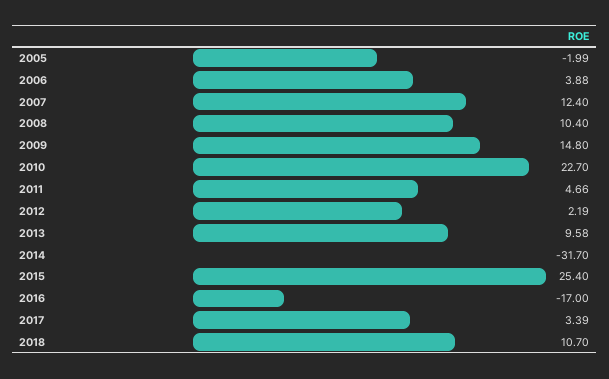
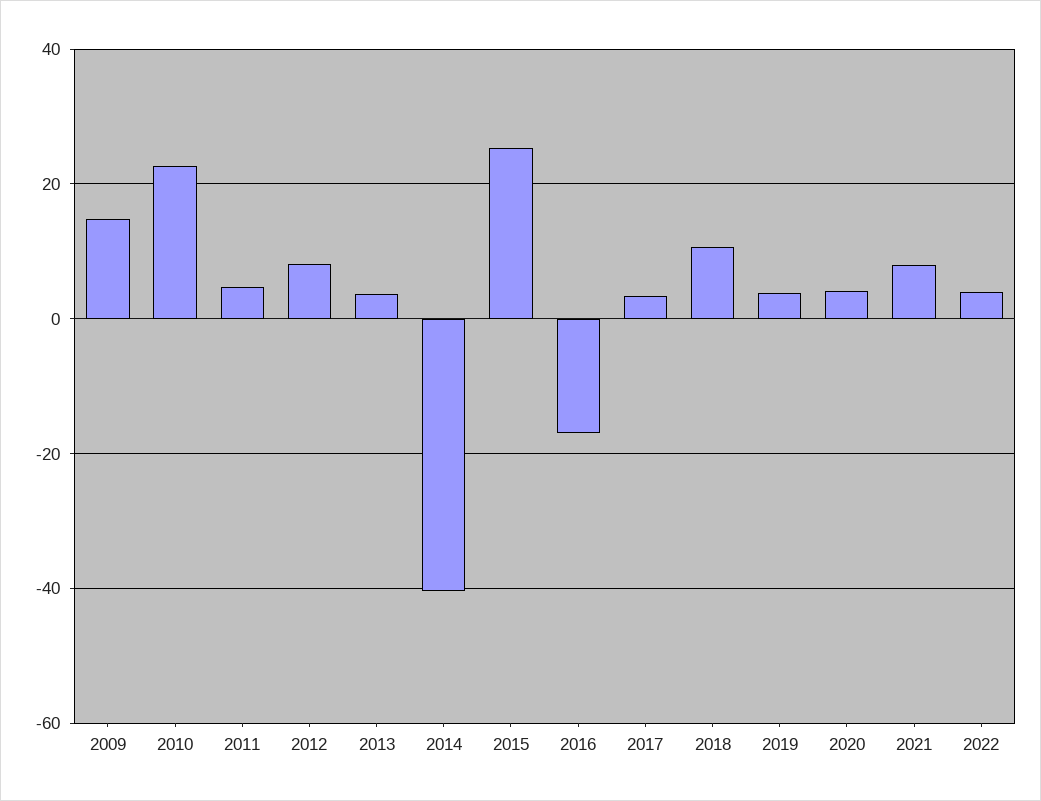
2005: -1.99 -> none
2006: 3.88 -> none
2007: 12.4 -> none
2008: 10.4 -> none
2012: 2.19 -> 8
2013: 9.58 -> 4
2014: -31.7 -> -40
2019: none -> 4
2020: none -> 4
2021: none -> 8
2022: none -> 4

